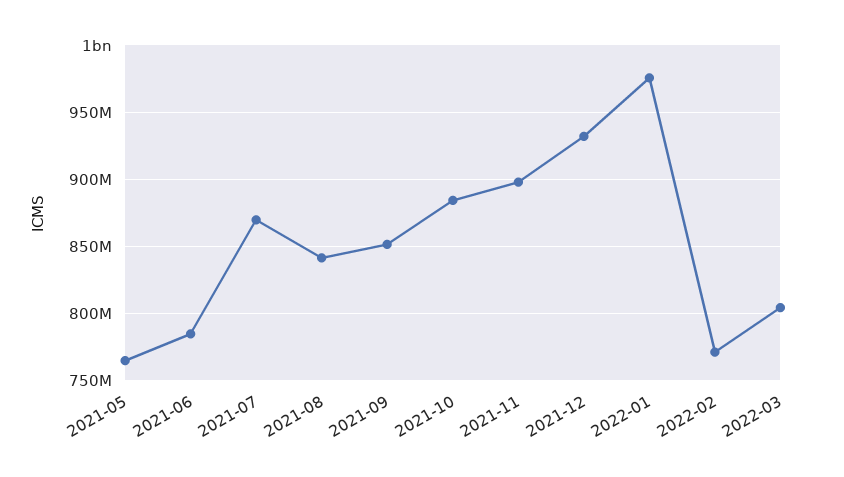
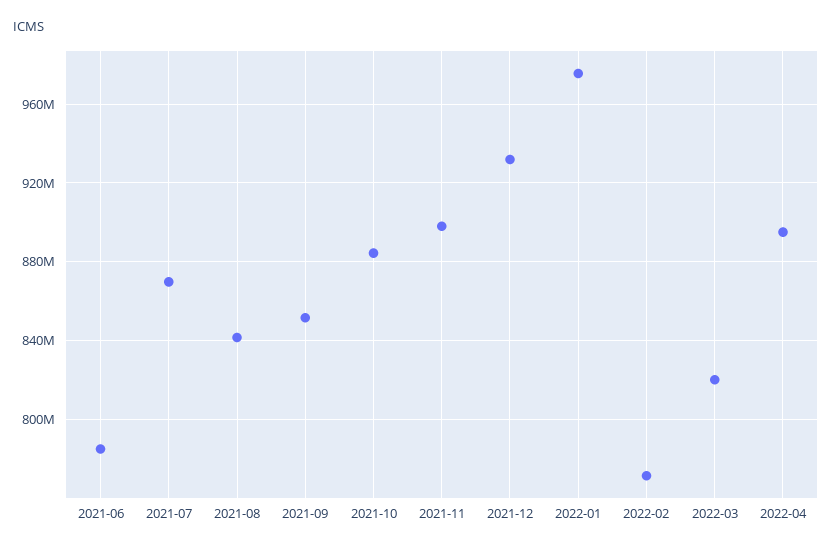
2021-05: 765000000 -> none
2022-03: 805000000 -> 820000000
2022-04: none -> 895000000

